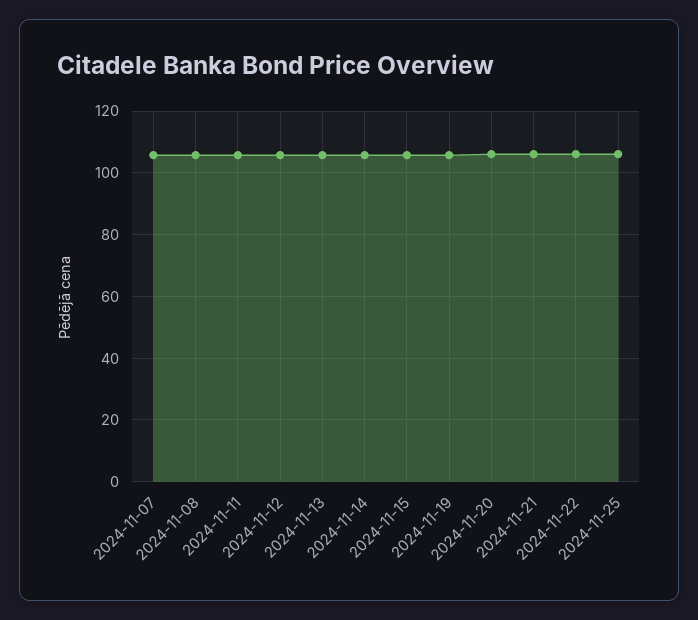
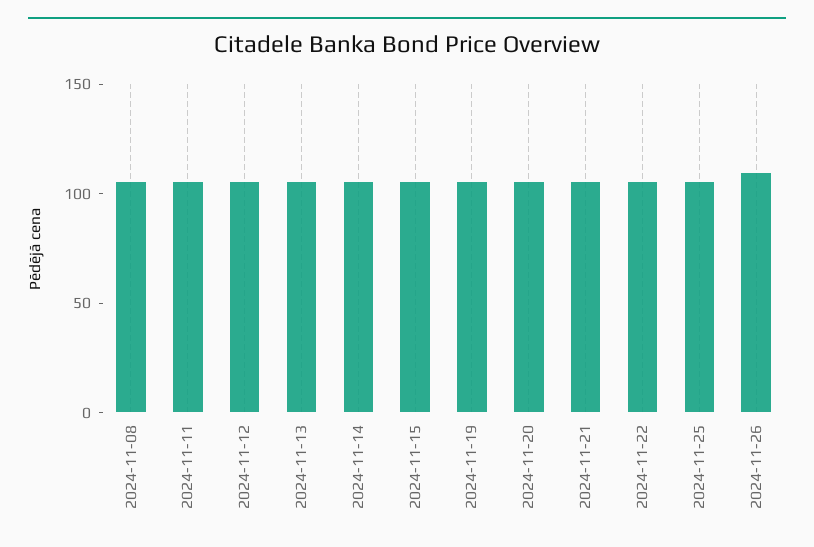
2024-11-07: 106 -> none
2024-11-26: none -> 110

